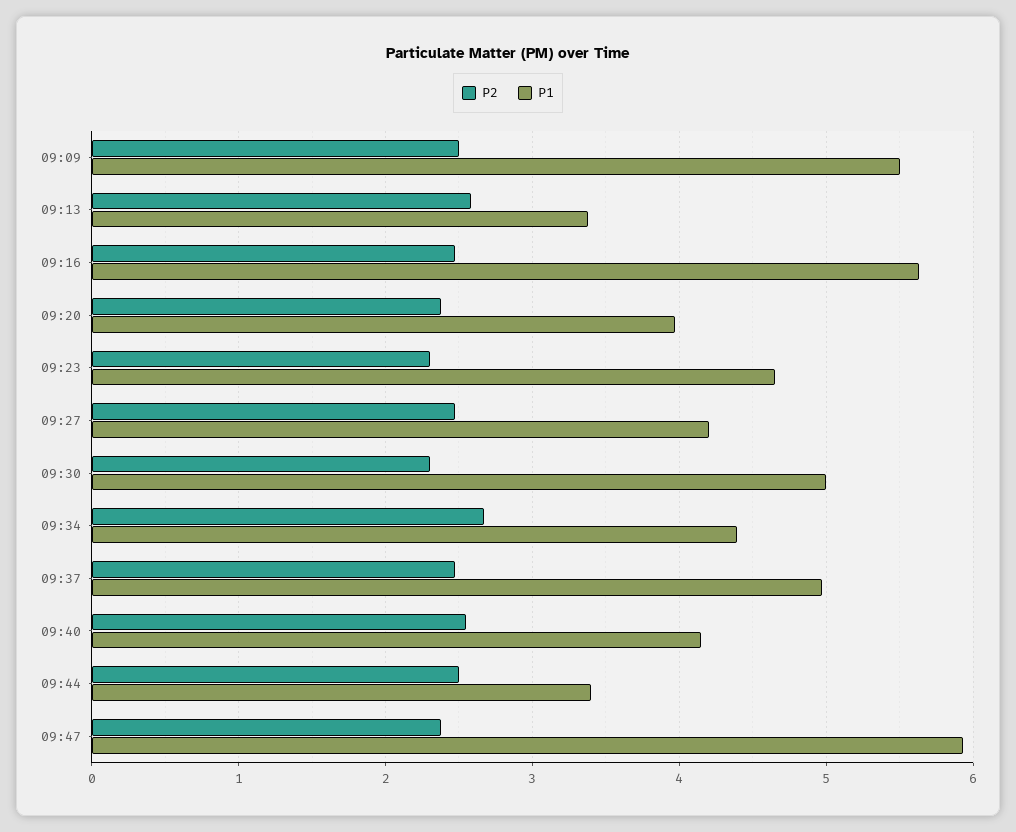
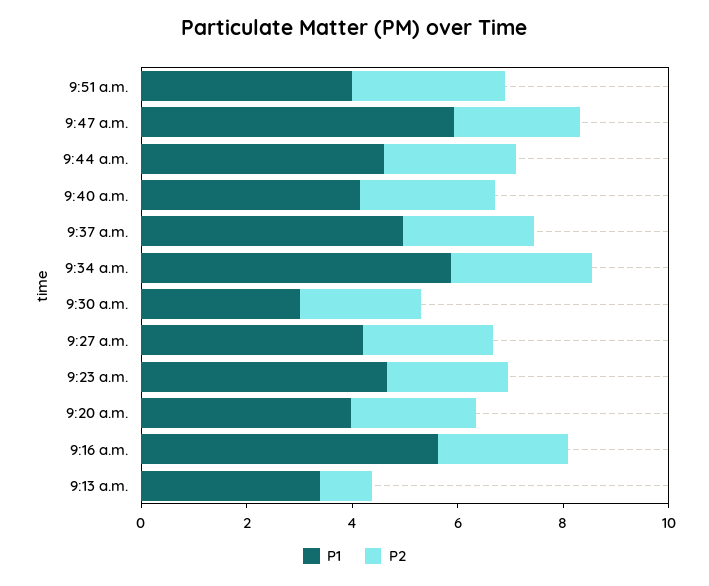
P2, 09:09: 2.5 -> none
P1, 09:09: 5.5 -> none
P2, 09:13: 2.6 -> 1
P1, 09:30: 5 -> 3
P1, 09:34: 4.4 -> 6
P1, 09:44: 3.4 -> 4.5
P1, 9:51 a.m.: none -> 4
P2, 9:51 a.m.: none -> 3

